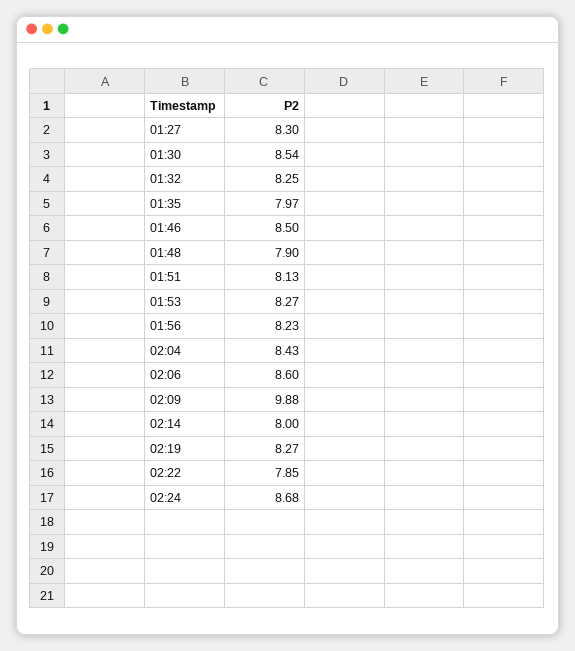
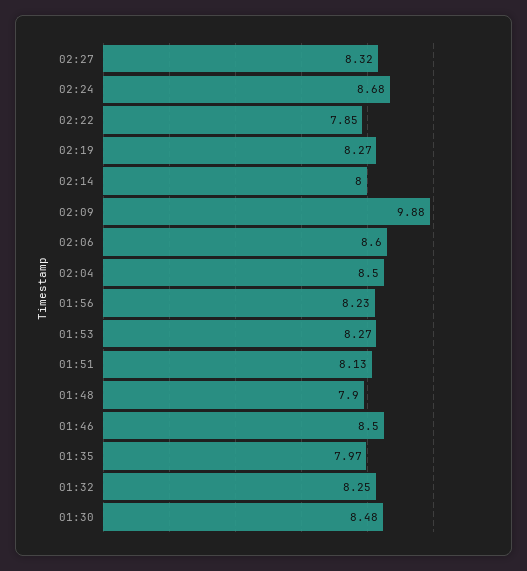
01:27: 8.3 -> none
01:30: 8.54 -> 8.48
02:04: 8.43 -> 8.5
02:27: none -> 8.32

